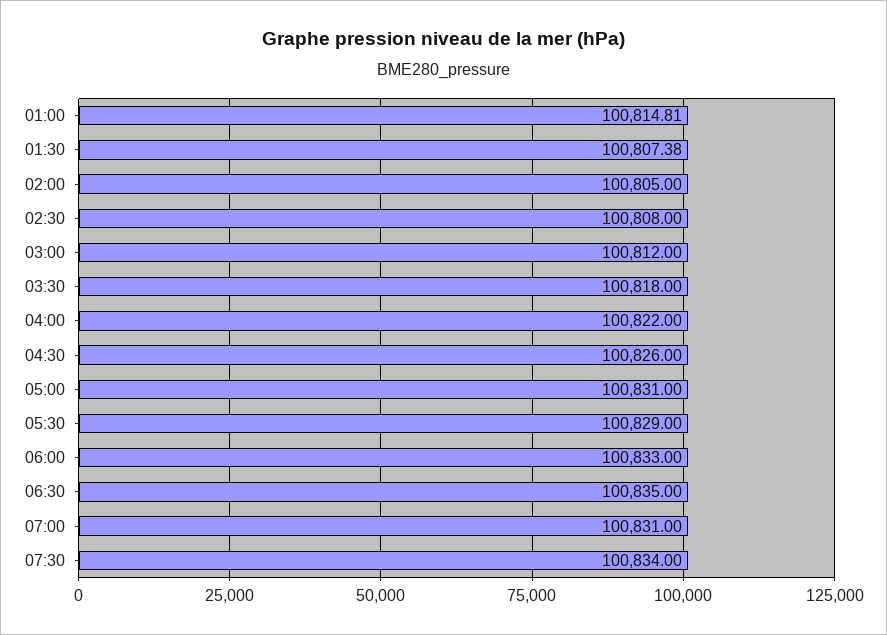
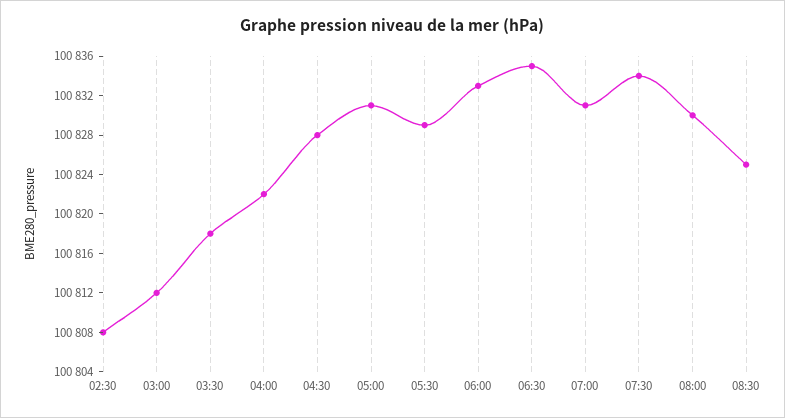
01:00: 100814.81 -> none
01:30: 100807.38 -> none
02:00: 100805 -> none
04:30: 100826 -> 100828
08:00: none -> 100830
08:30: none -> 100825

